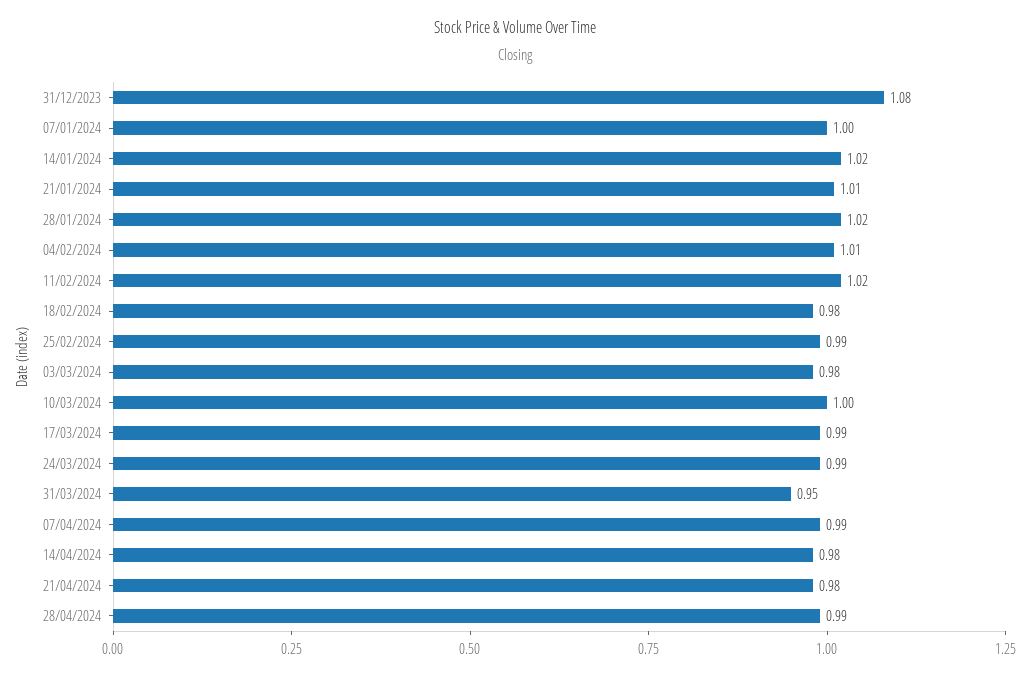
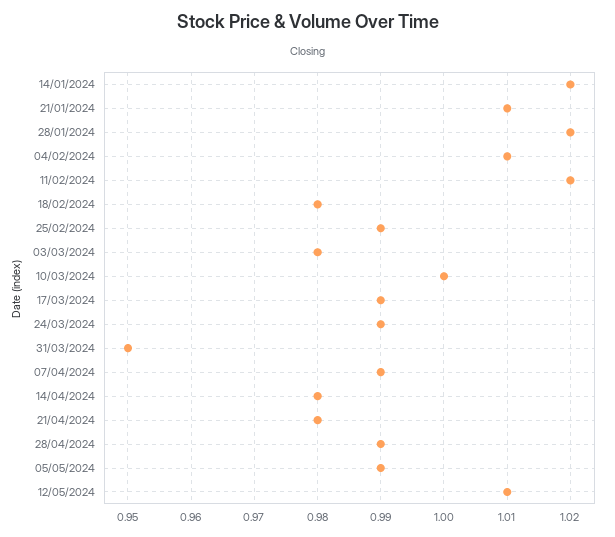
31/12/2023: 1.08 -> none
07/01/2024: 1 -> none
05/05/2024: none -> 0.99
12/05/2024: none -> 1.01

